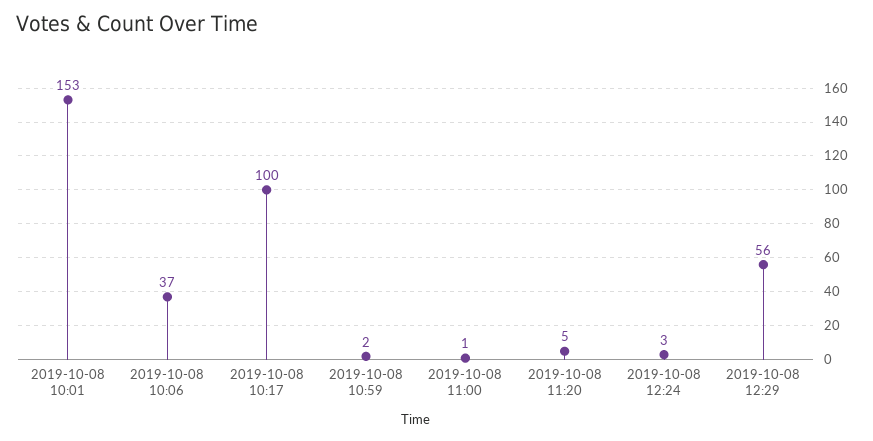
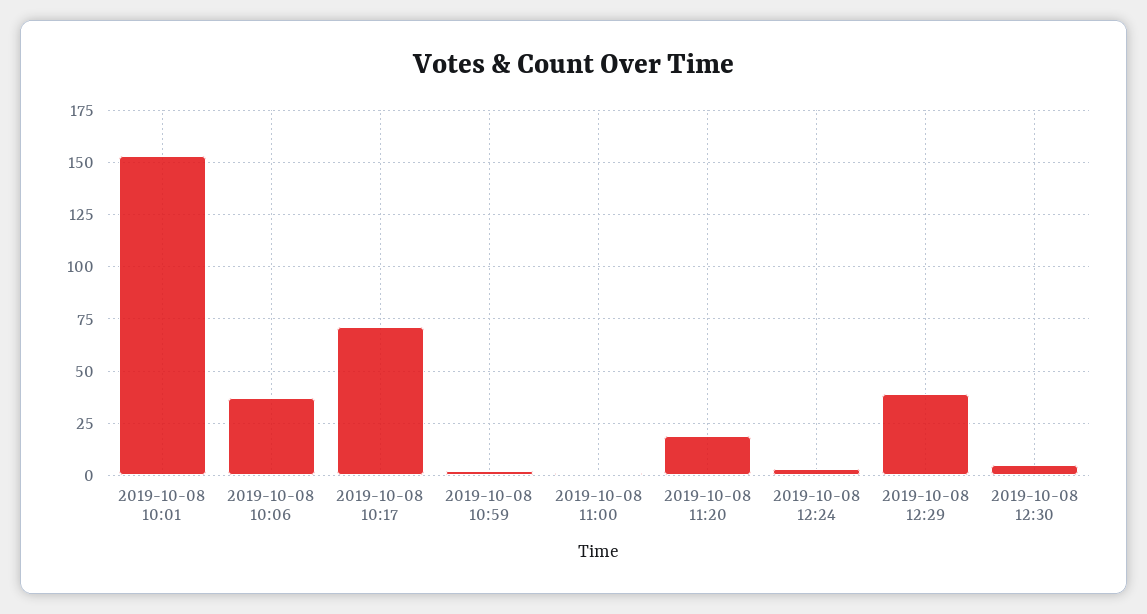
2019-10-08 10:17: 100 -> 70
2019-10-08 11:20: 5 -> 20
2019-10-08 12:29: 56 -> 40
2019-10-08 12:30: none -> 5

